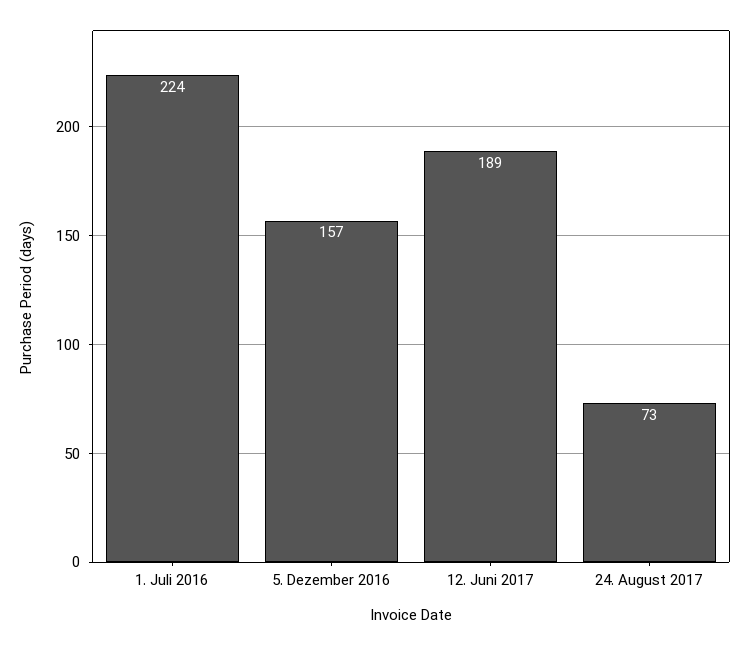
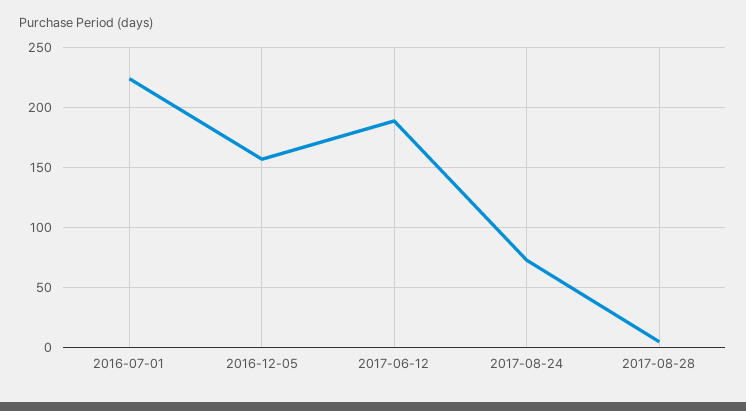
2017-08-28: none -> 5

